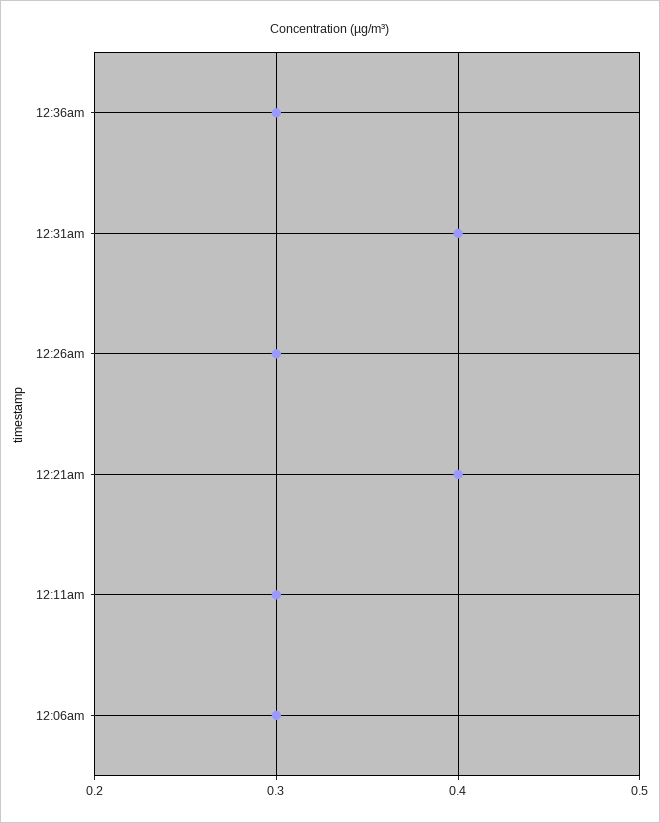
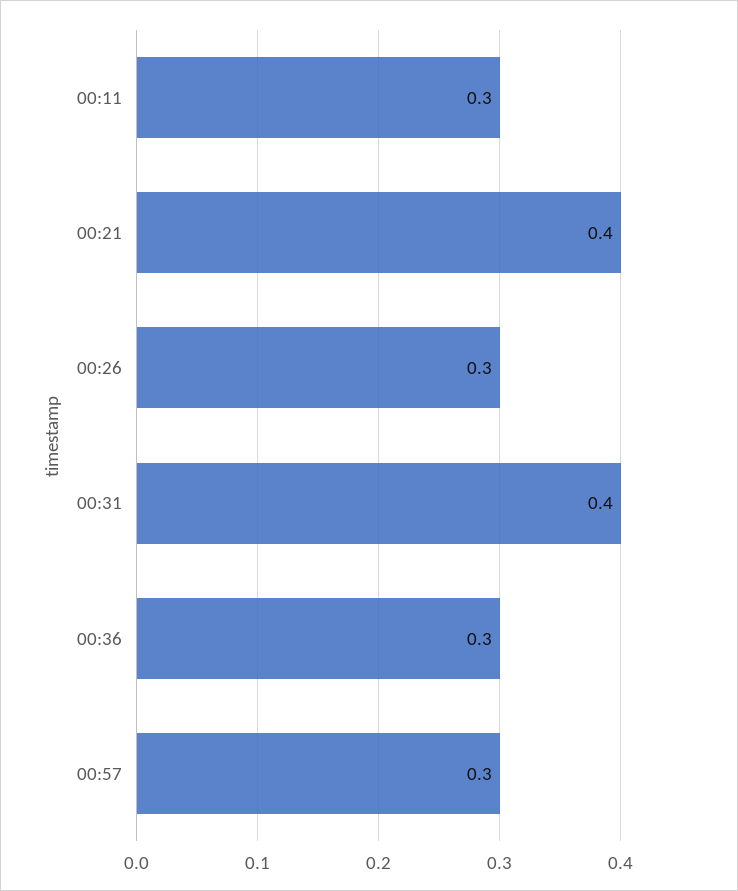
12:06am: 0.3 -> none
00:57: none -> 0.3

